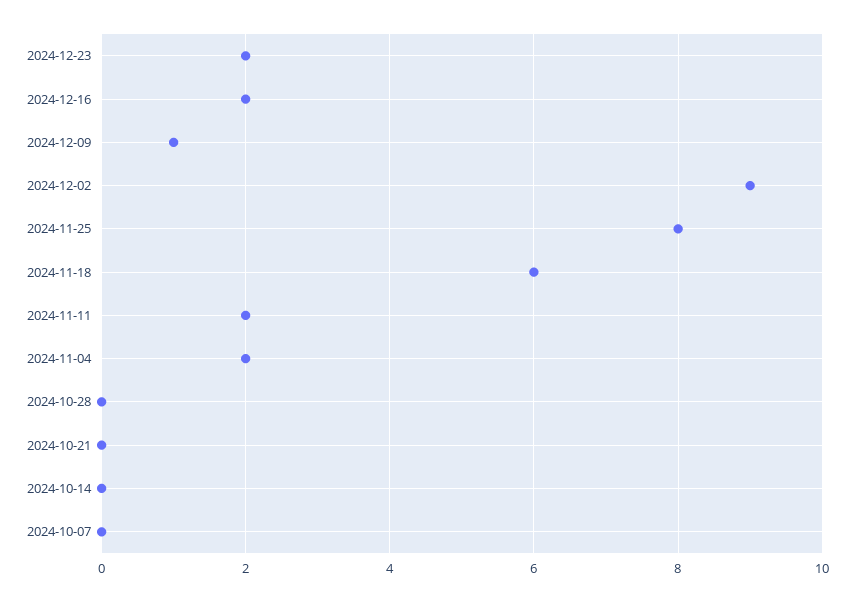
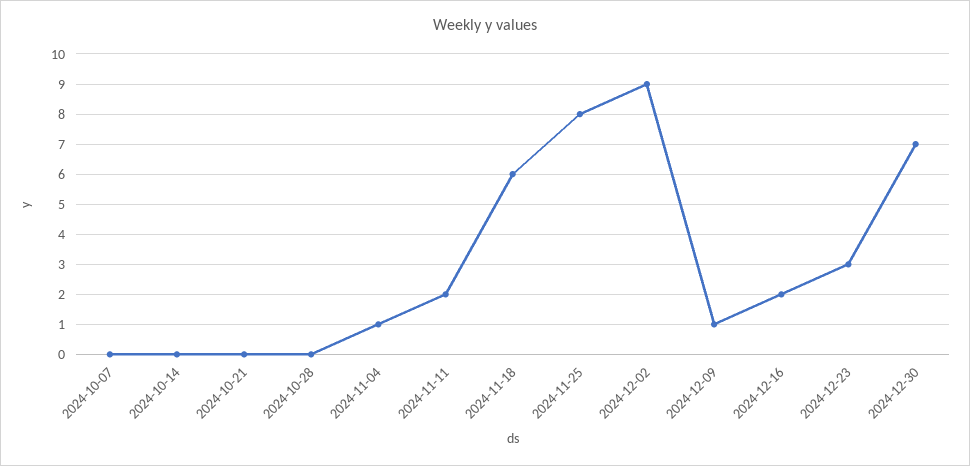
2024-12-23: 2 -> 3
2024-11-04: 2 -> 1
2024-12-30: none -> 7

